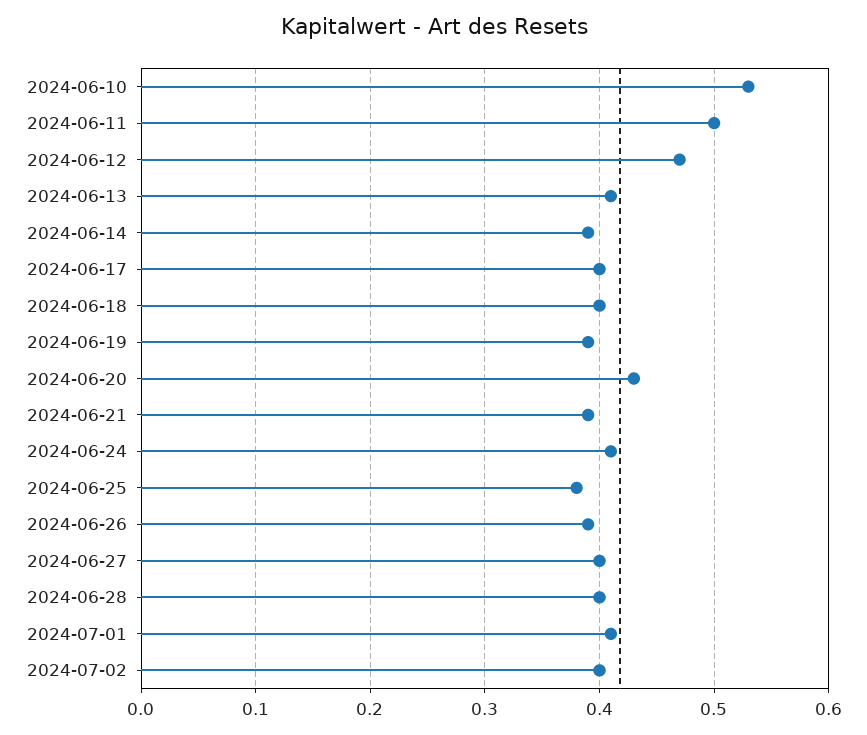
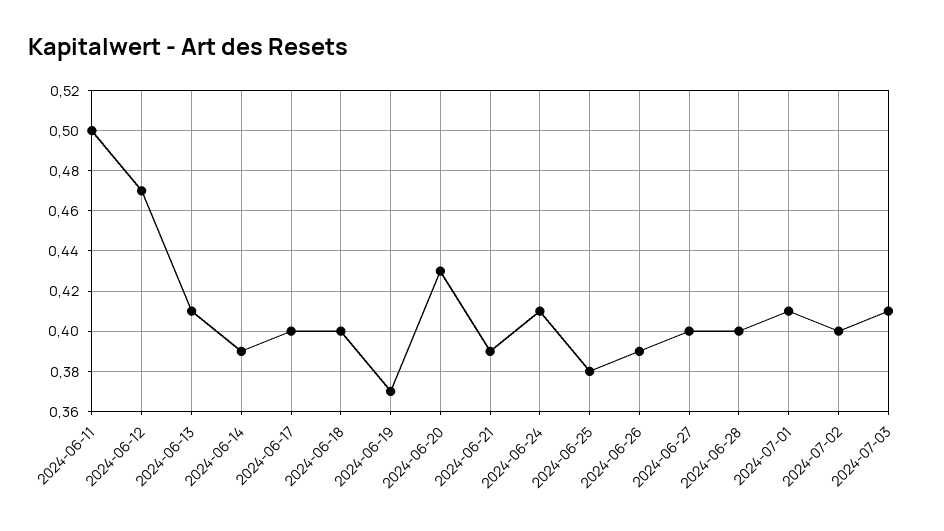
2024-06-10: 0.53 -> none
2024-06-19: 0.39 -> 0.37
2024-07-03: none -> 0.41

